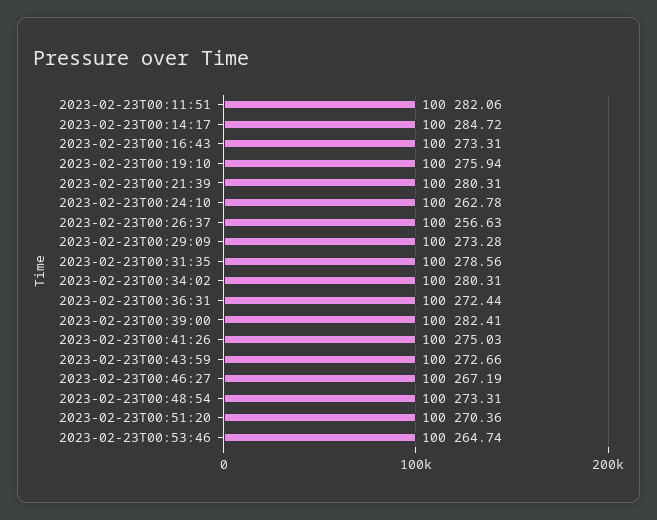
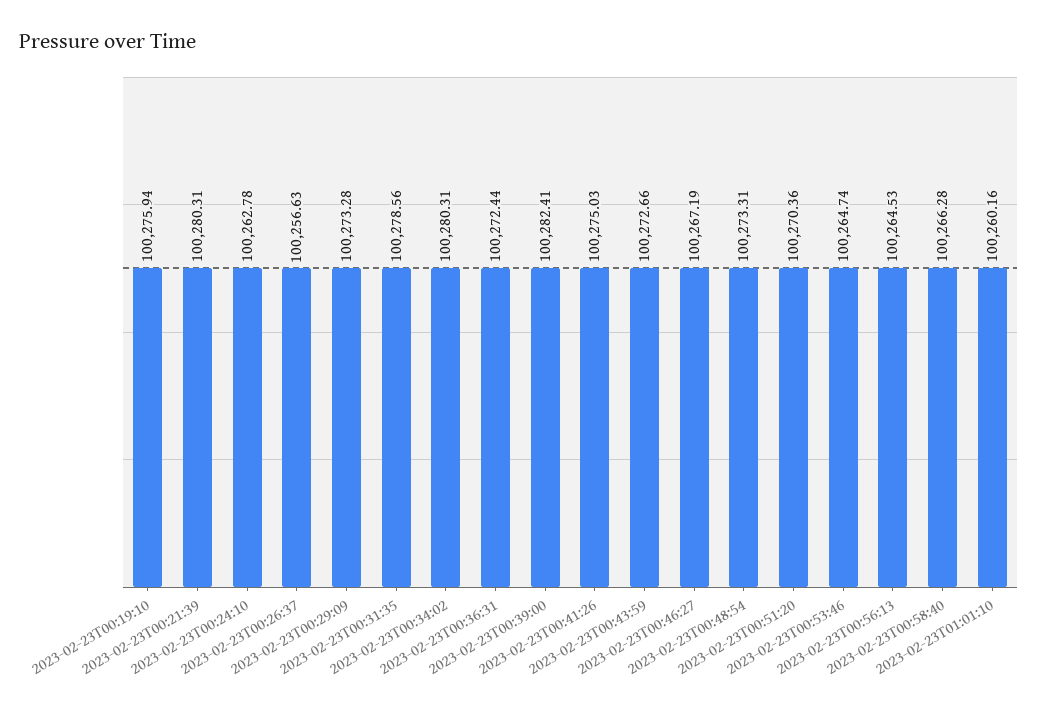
2023-02-23T00:11:51: 100282.06 -> none
2023-02-23T00:14:17: 100284.72 -> none
2023-02-23T00:16:43: 100273.31 -> none
2023-02-23T00:56:13: none -> 100264.53
2023-02-23T00:58:40: none -> 100266.28
2023-02-23T01:01:10: none -> 100260.16

